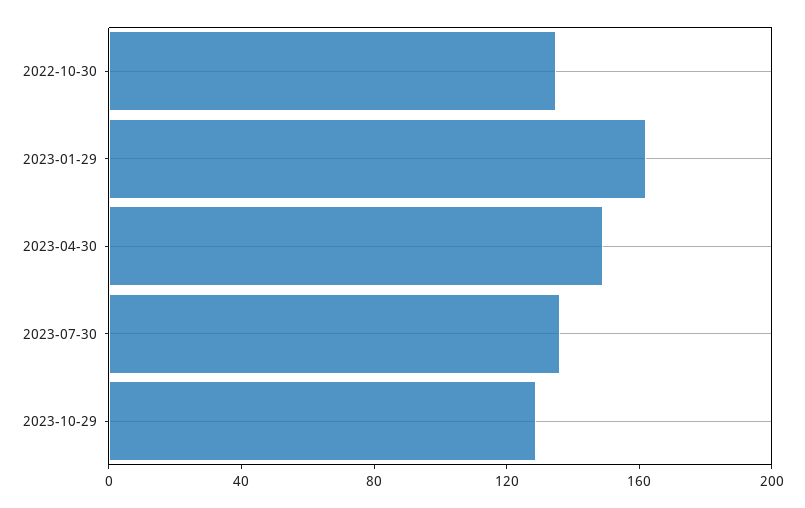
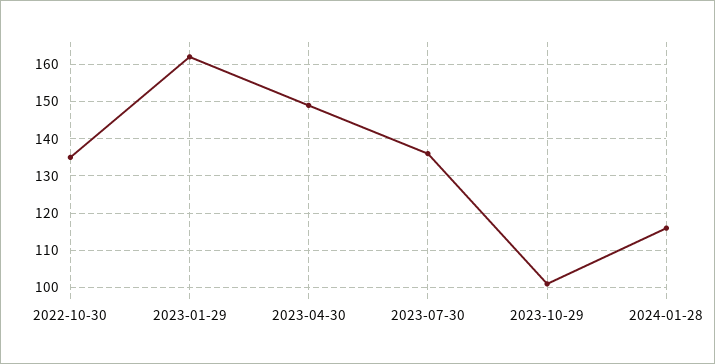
2023-10-29: 130 -> 100
2024-01-28: none -> 115

